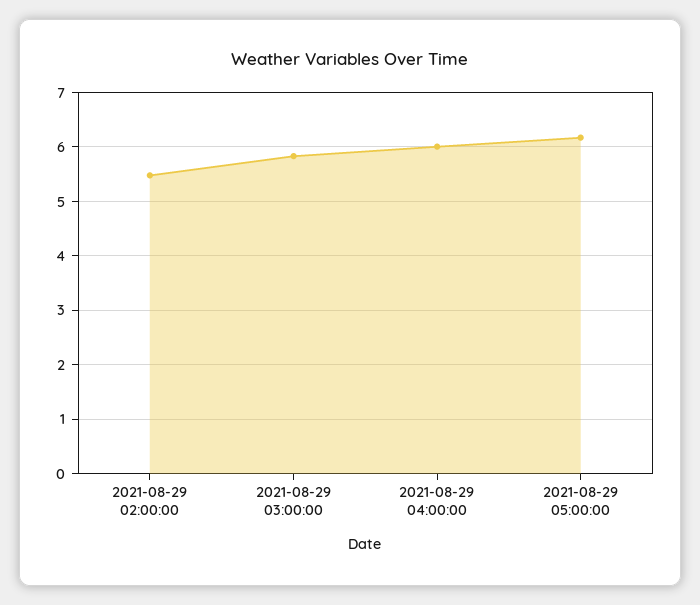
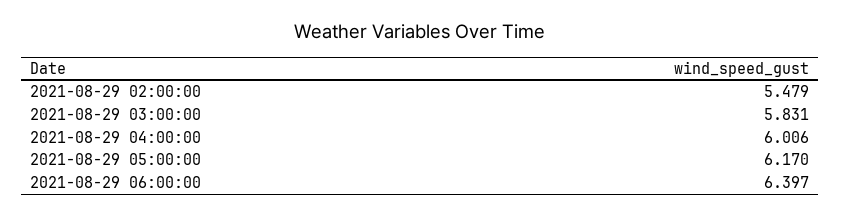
2021-08-29 06:00:00: none -> 6.397

